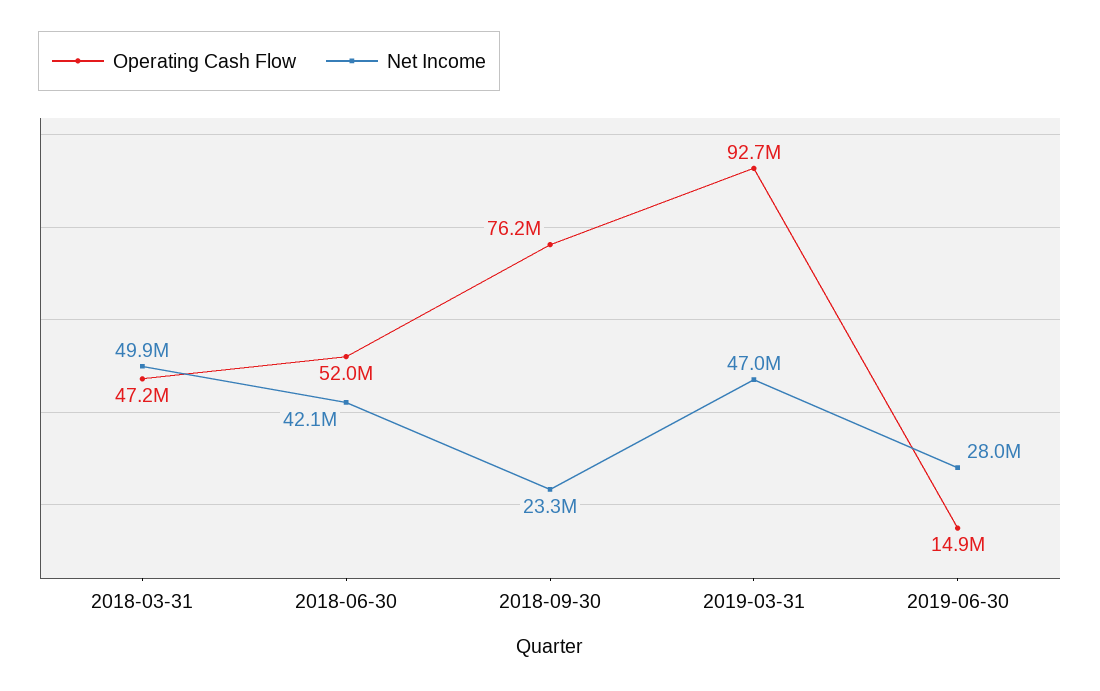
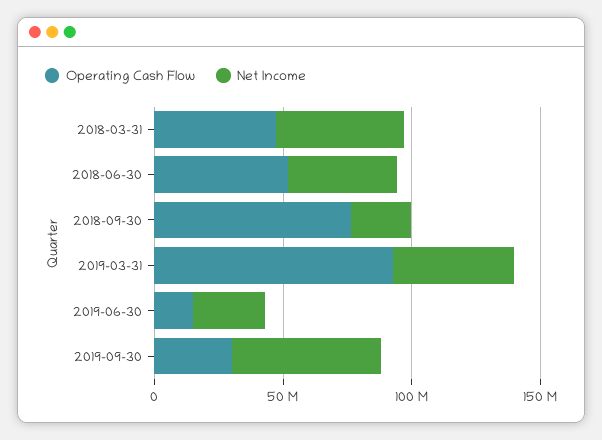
Operating Cash Flow, 2019-09-30: none -> 30000000
Net Income, 2019-09-30: none -> 60000000

